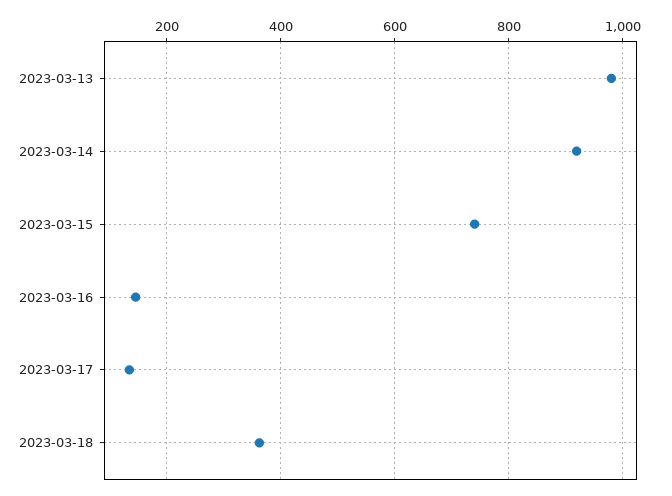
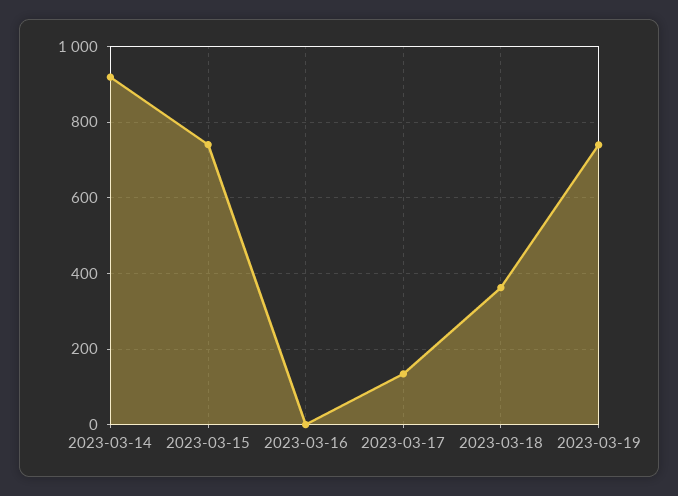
2023-03-13: 980 -> none
2023-03-16: 140 -> 0
2023-03-19: none -> 740

